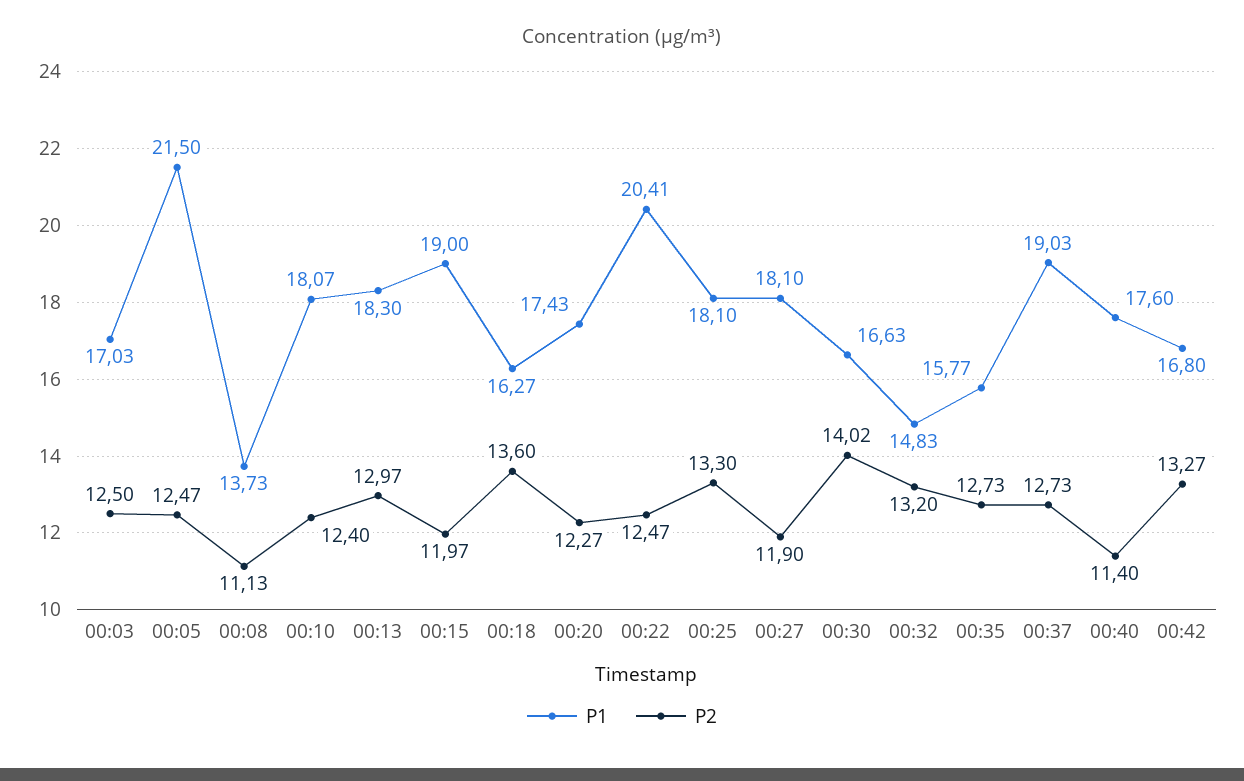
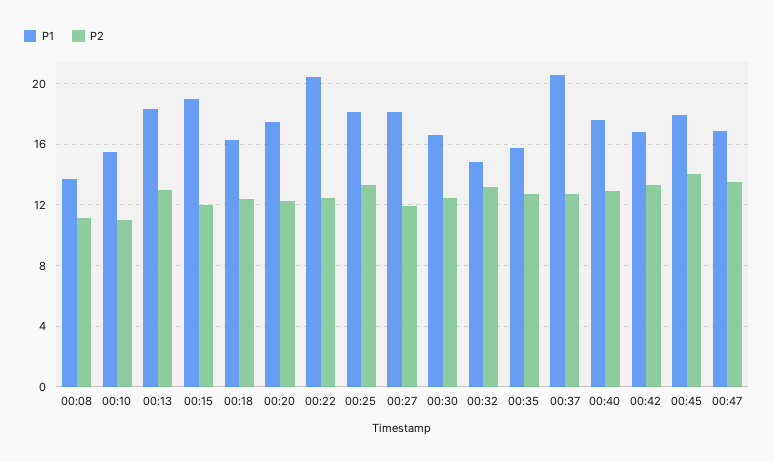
P1, 00:03: 17.03 -> none
P2, 00:03: 12.5 -> none
P1, 00:05: 21.5 -> none
P2, 00:05: 12.47 -> none
P1, 00:10: 18.07 -> 15.5
P2, 00:10: 12.4 -> 11
P2, 00:18: 13.6 -> 12.5
P2, 00:30: 14.02 -> 12.5
P1, 00:37: 19.03 -> 20.5
P2, 00:40: 11.4 -> 13
P1, 00:45: none -> 18
P2, 00:45: none -> 14
P1, 00:47: none -> 17
P2, 00:47: none -> 13.5

